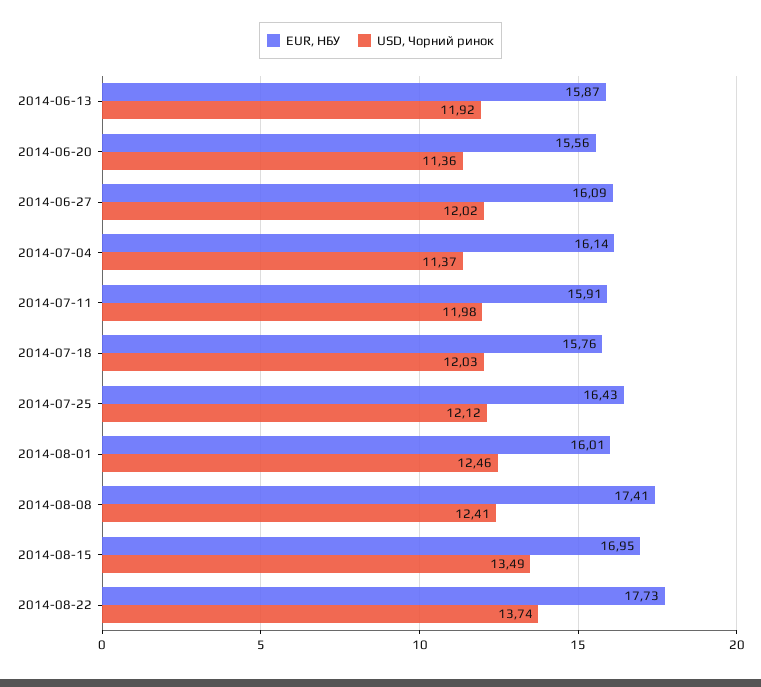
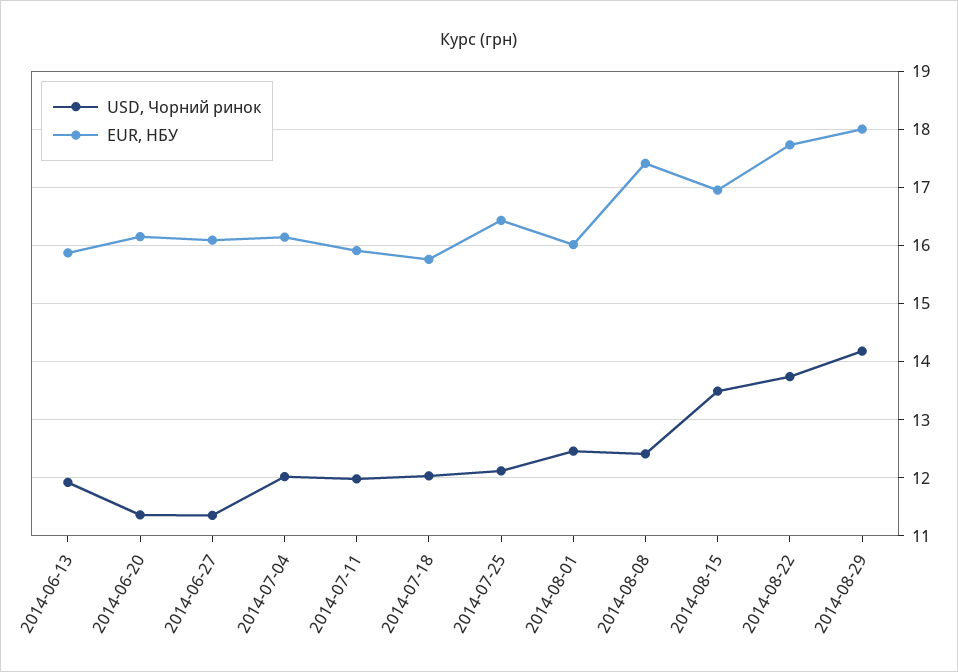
EUR, НБУ, 2014-06-20: 15.56 -> 16.2
USD, Чорний ринок, 2014-06-27: 12.02 -> 11.4
USD, Чорний ринок, 2014-07-04: 11.37 -> 12
USD, Чорний ринок, 2014-08-29: none -> 14.2
EUR, НБУ, 2014-08-29: none -> 18

